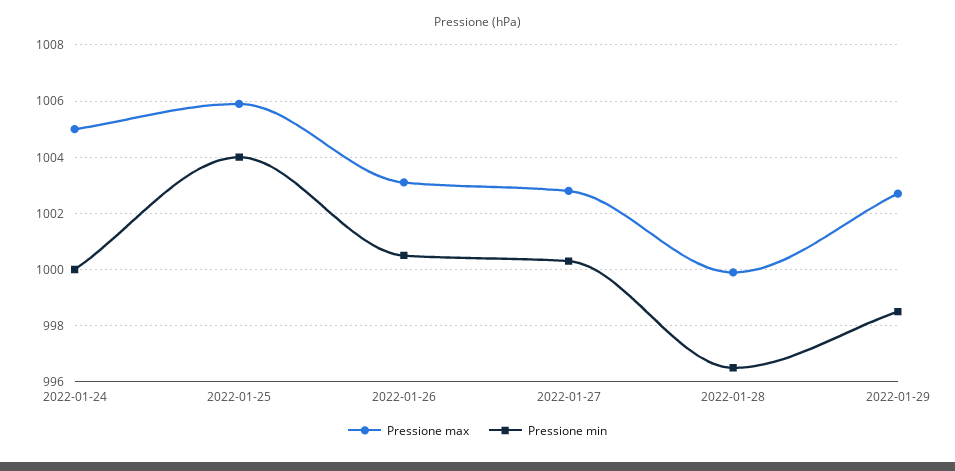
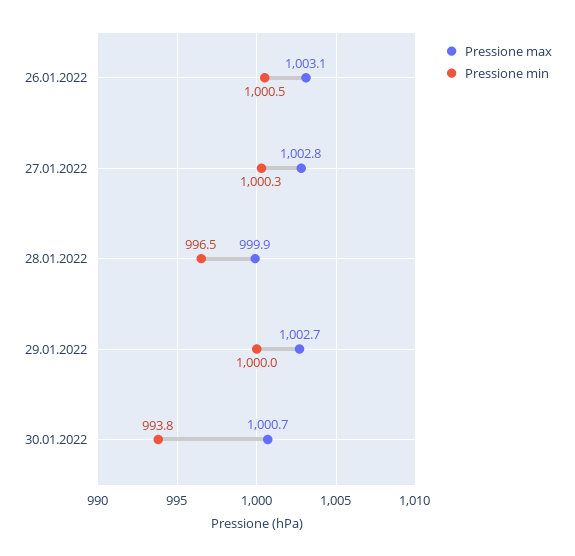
Pressione max, 2022-01-24: 1005 -> none
Pressione min, 2022-01-24: 1000 -> none
Pressione max, 2022-01-25: 1006 -> none
Pressione min, 2022-01-25: 1004 -> none
Pressione min, 2022-01-29: 998.5 -> 1000
Pressione max, 30.01.2022: none -> 1000.7
Pressione min, 30.01.2022: none -> 993.8

